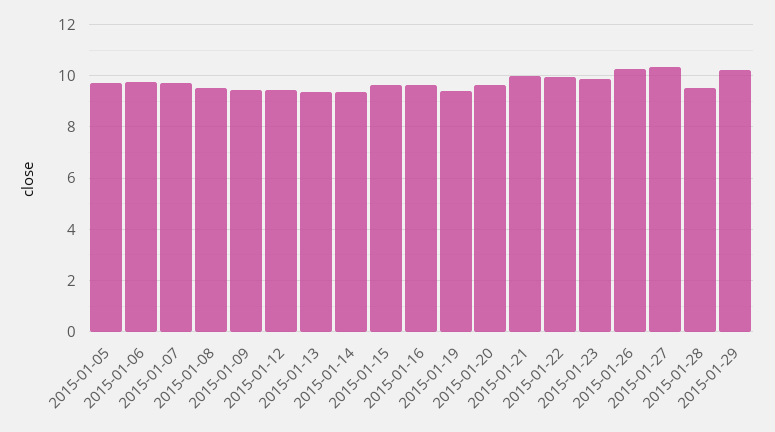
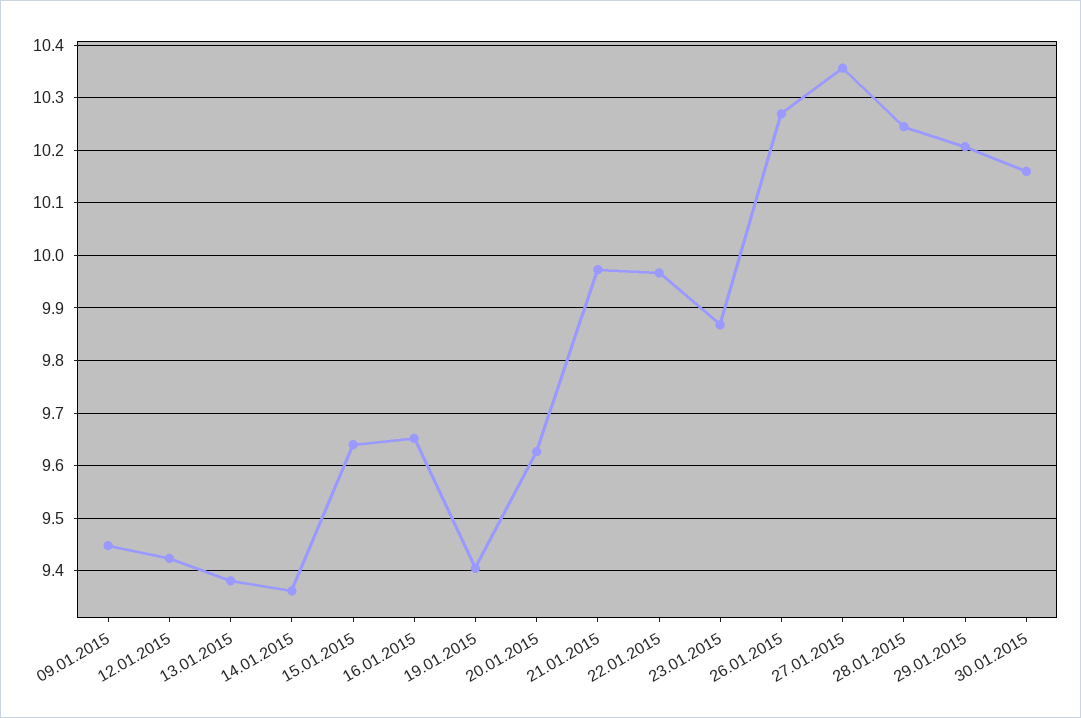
2015-01-05: 9.75 -> none
2015-01-06: 9.75 -> none
2015-01-07: 9.75 -> none
2015-01-08: 9.5 -> none
2015-01-28: 9.5 -> 10.24
30.01.2015: none -> 10.16

